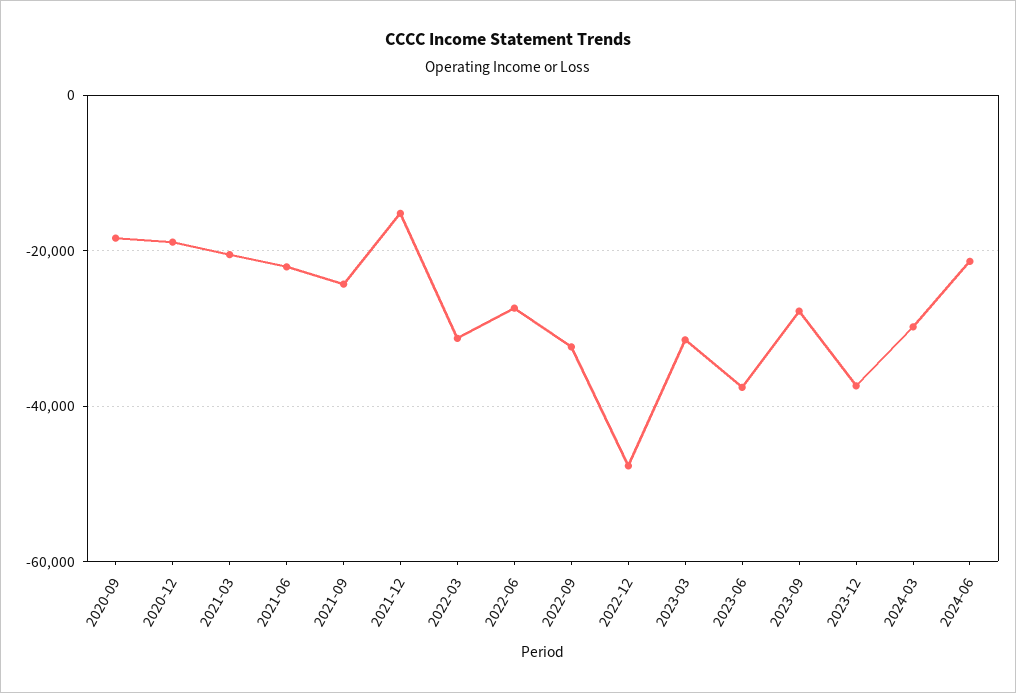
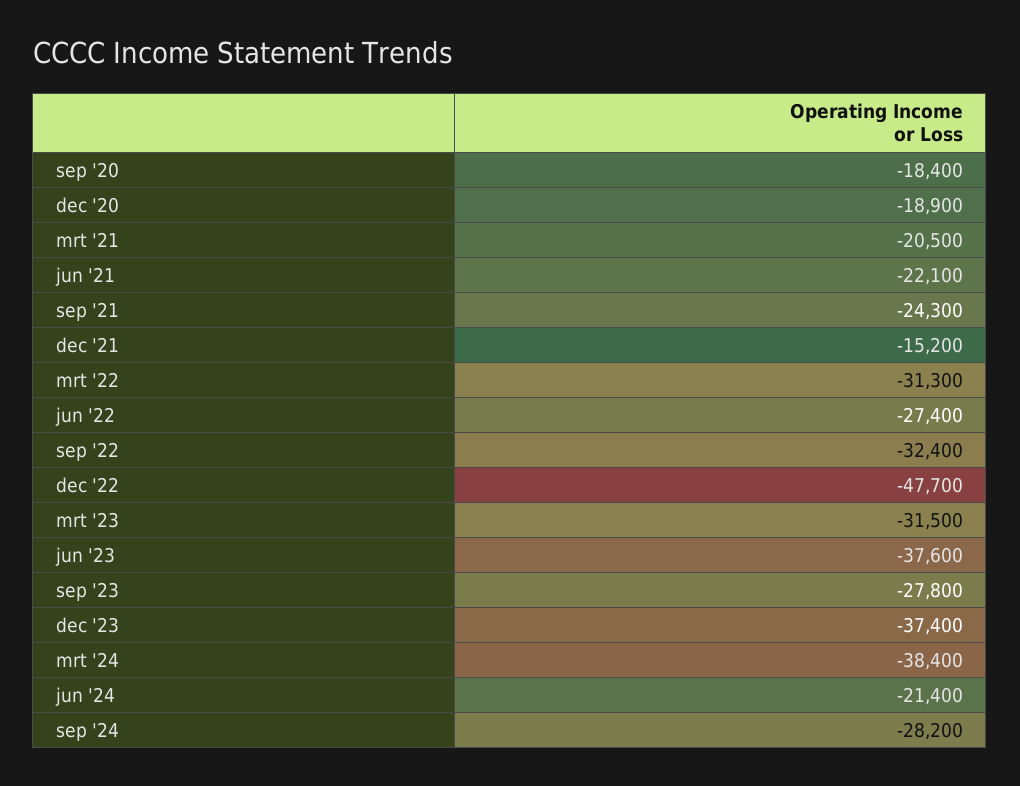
2024-03: -30000 -> -38400
sep '24: none -> -28200

